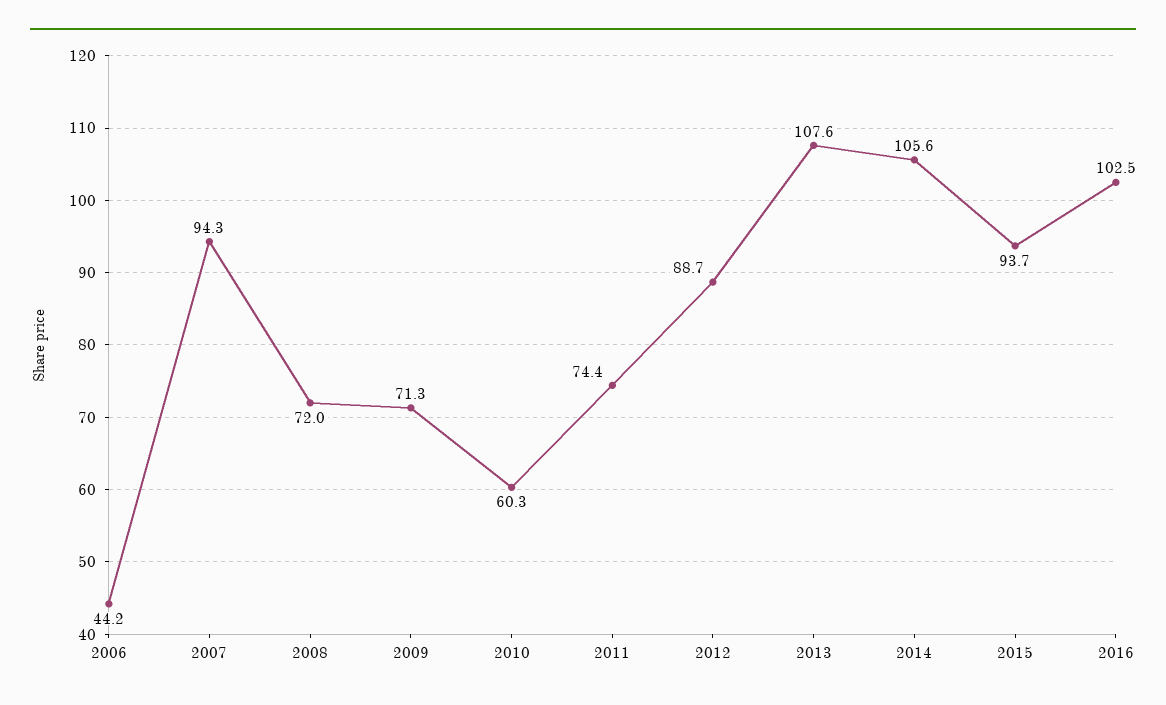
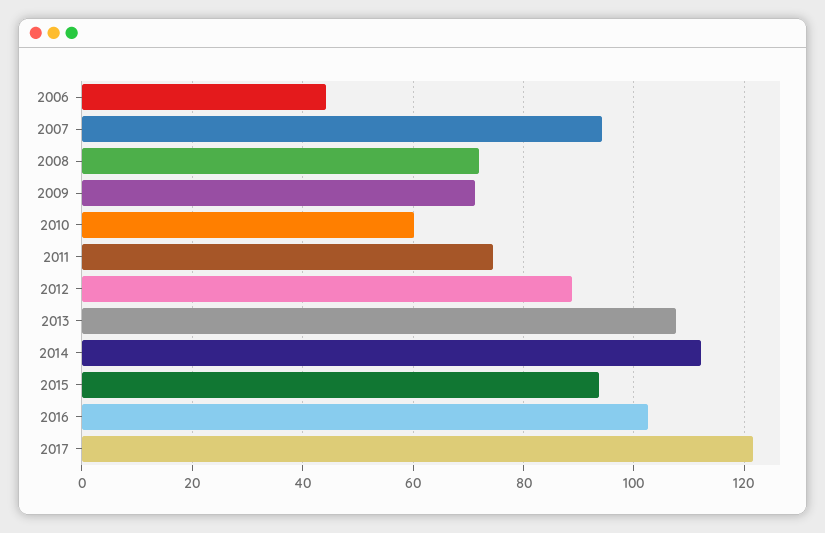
2014: 105.6 -> 112
2017: none -> 122

